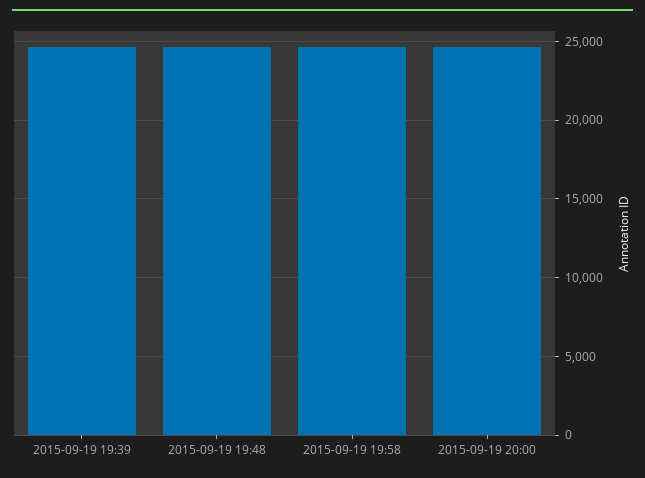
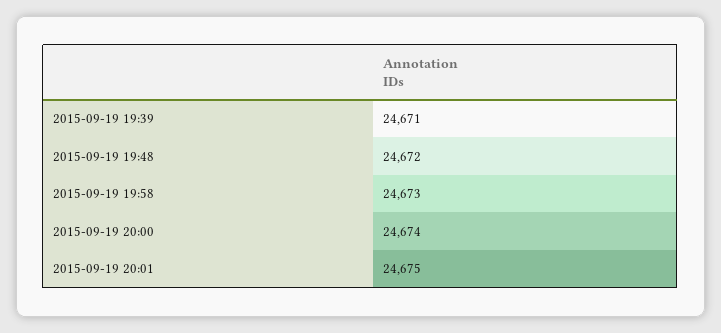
2015-09-19 20:01: none -> 24675

